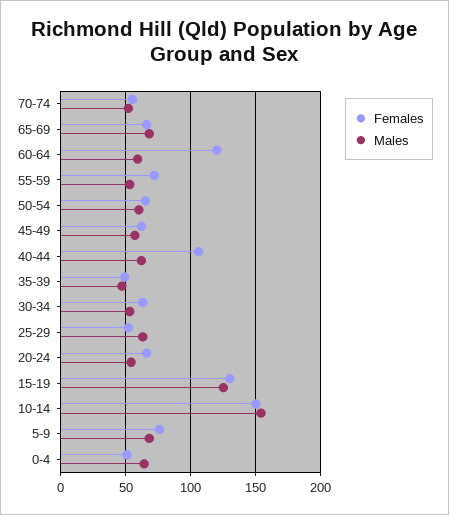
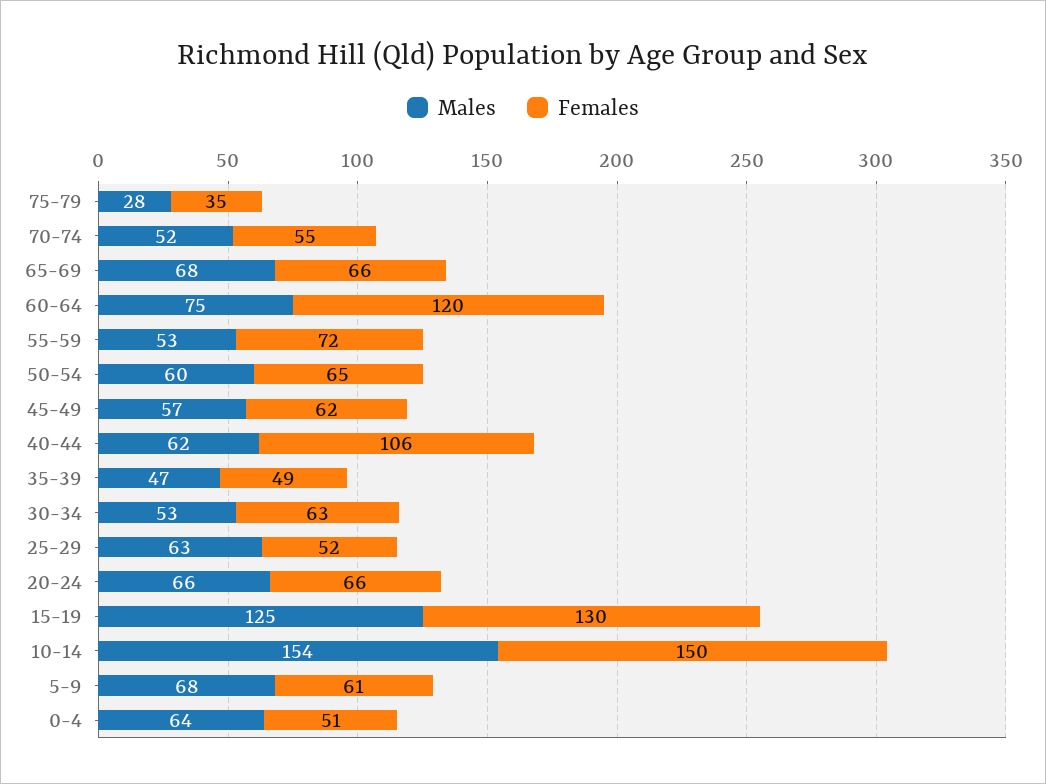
Males, 60-64: 60 -> 75
Males, 20-24: 55 -> 66
Females, 5-9: 75 -> 61
Males, 75-79: none -> 28
Females, 75-79: none -> 35

